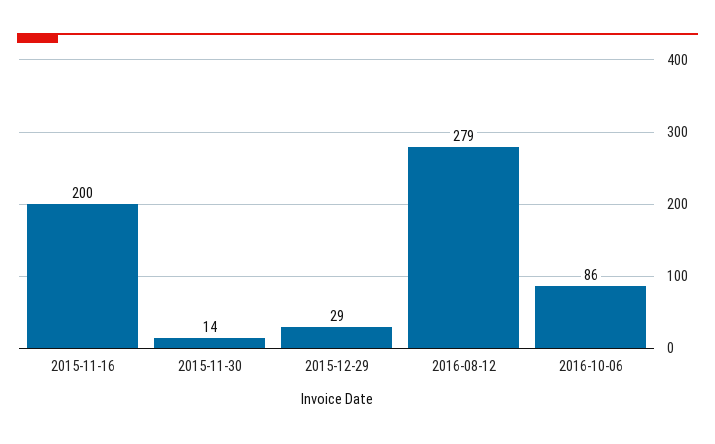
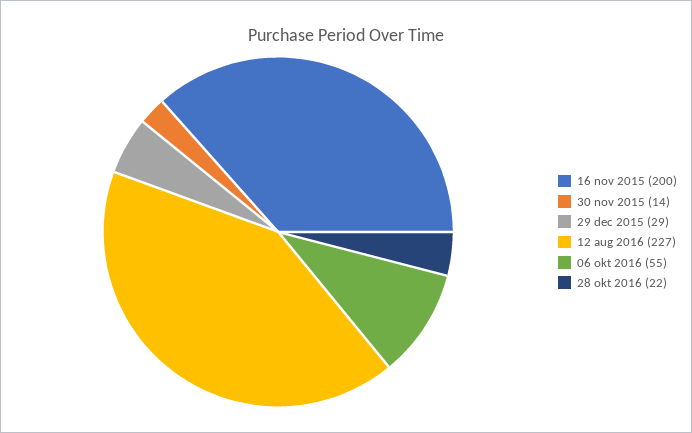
2016-08-12: 279 -> 227
2016-10-06: 86 -> 55
28 okt 2016: none -> 22

